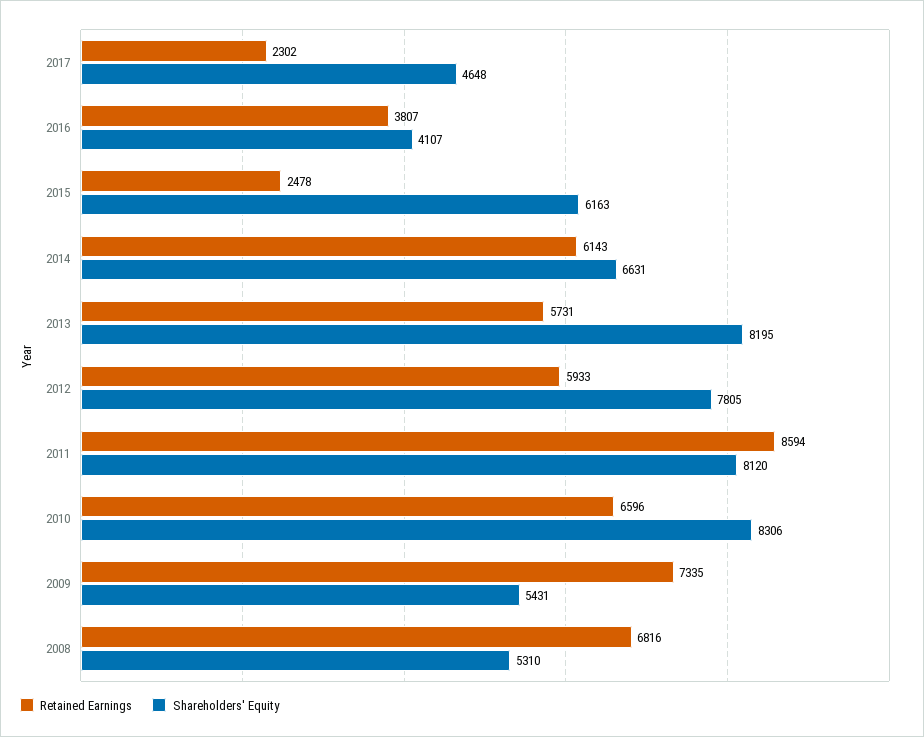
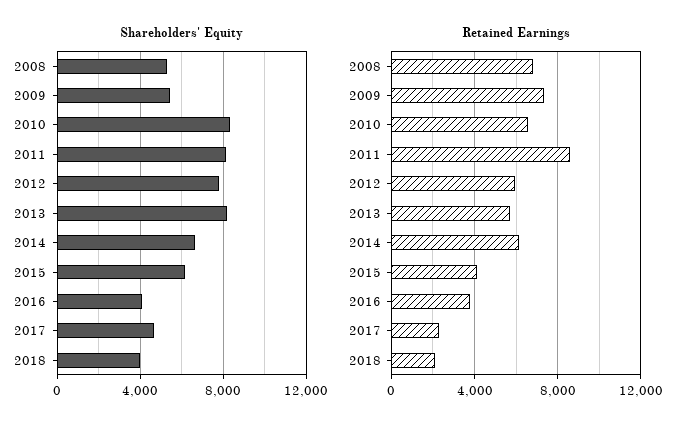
Retained Earnings, 2015: 2478 -> 4000
Shareholders' Equity, 2018: none -> 4000
Retained Earnings, 2018: none -> 2000

